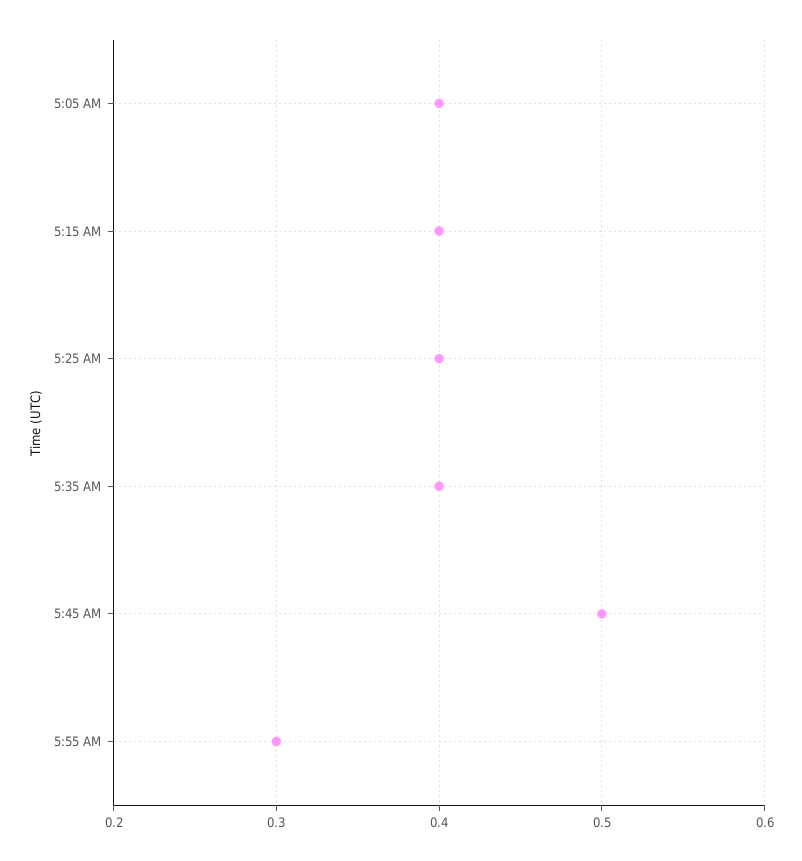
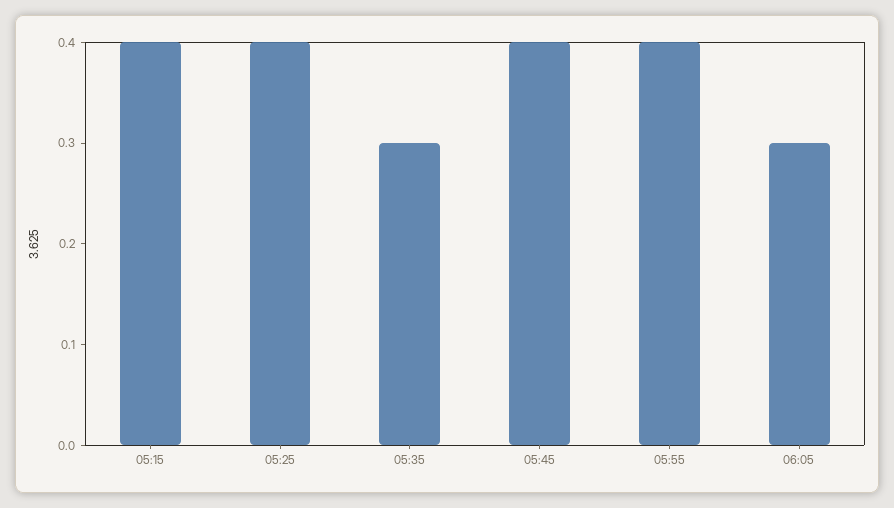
5:05 AM: 0.4 -> none
5:35 AM: 0.4 -> 0.3
5:45 AM: 0.5 -> 0.4
5:55 AM: 0.3 -> 0.4
06:05: none -> 0.3

